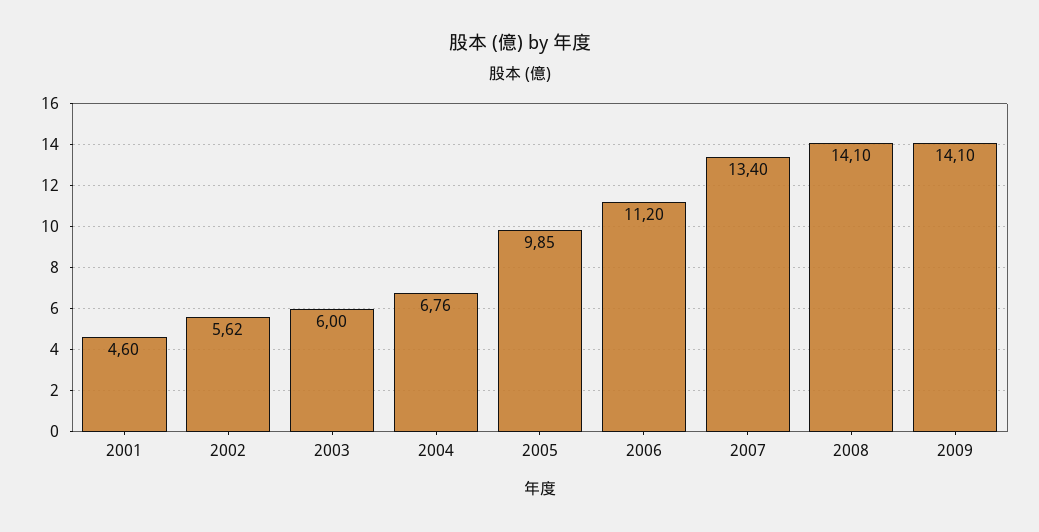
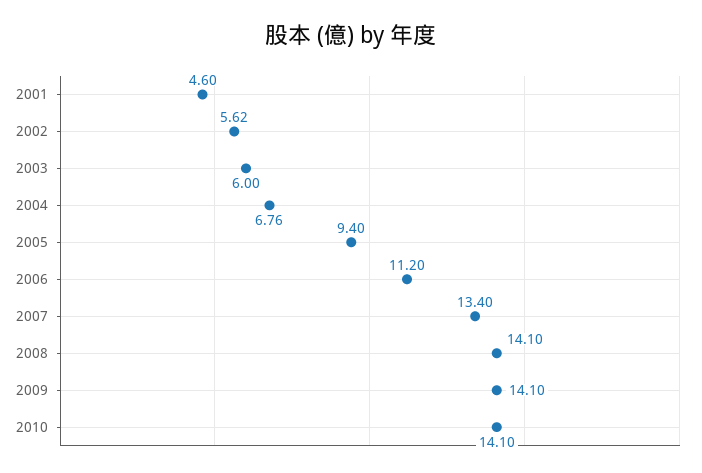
2005: 9.85 -> 9.4
2010: none -> 14.1

